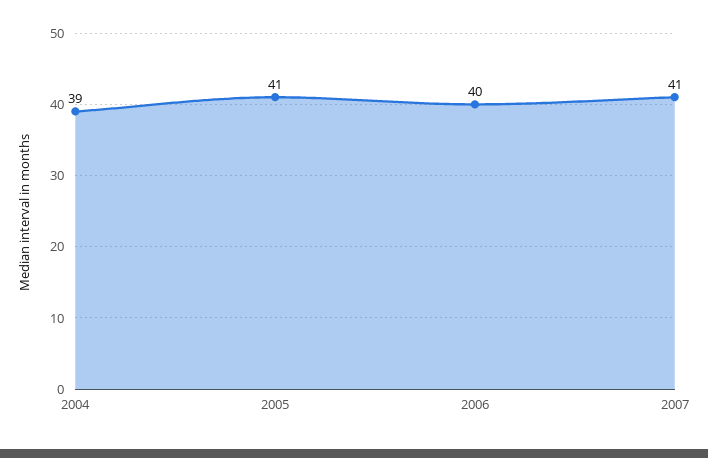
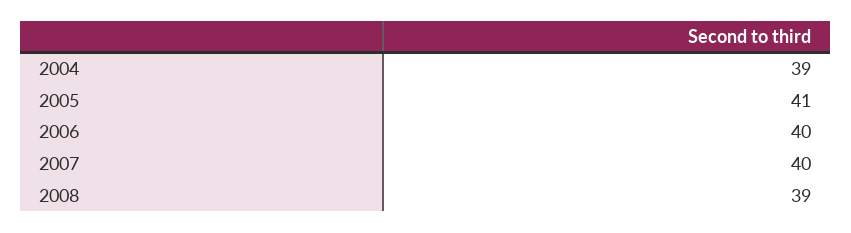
2007: 41 -> 40
2008: none -> 39

